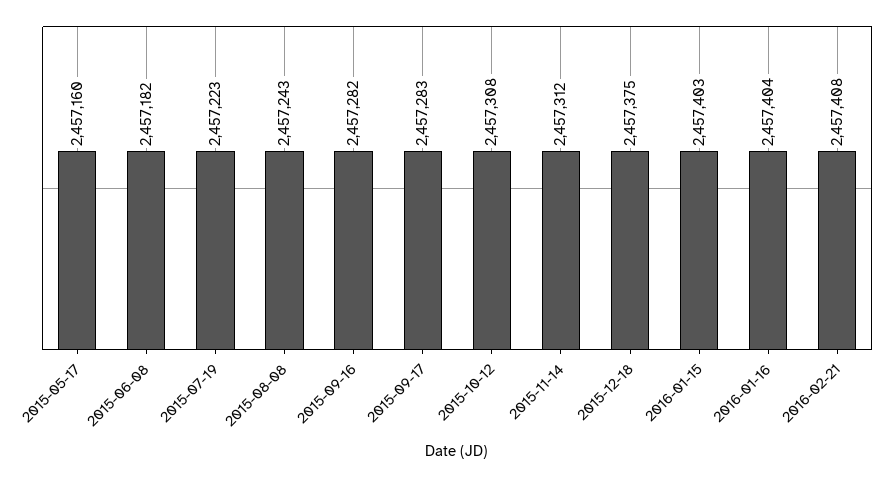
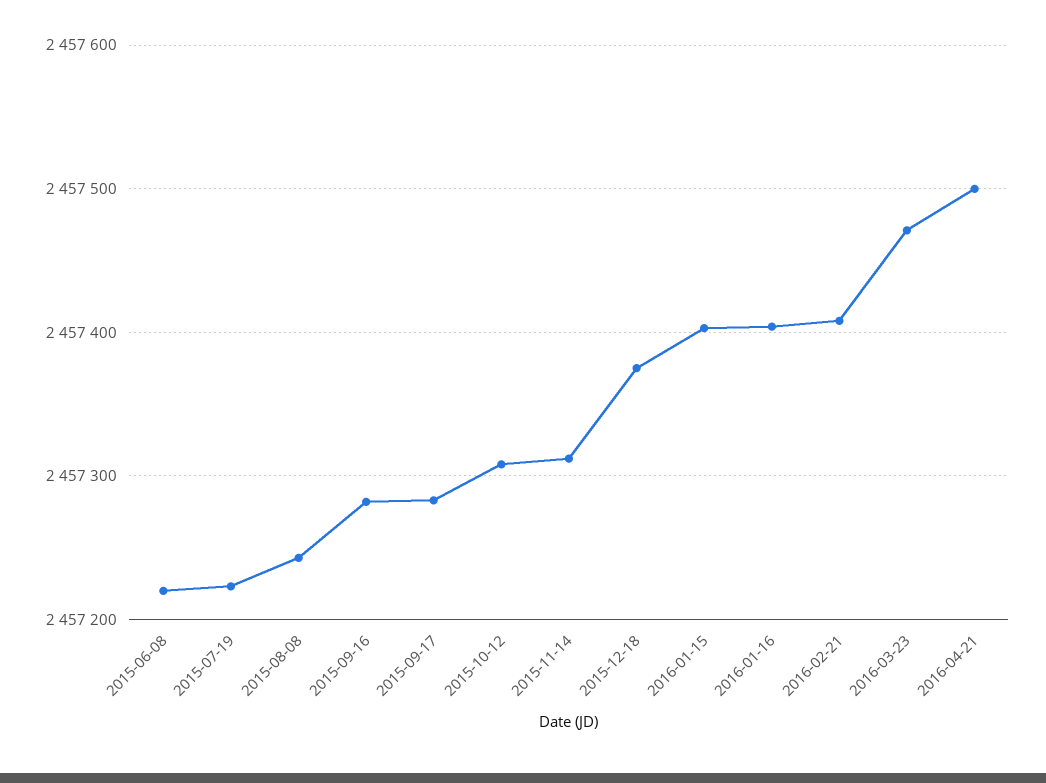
2015-05-17: 2457160 -> none
2015-06-08: 2457182 -> 2457220
2016-03-23: none -> 2457470
2016-04-21: none -> 2457500

